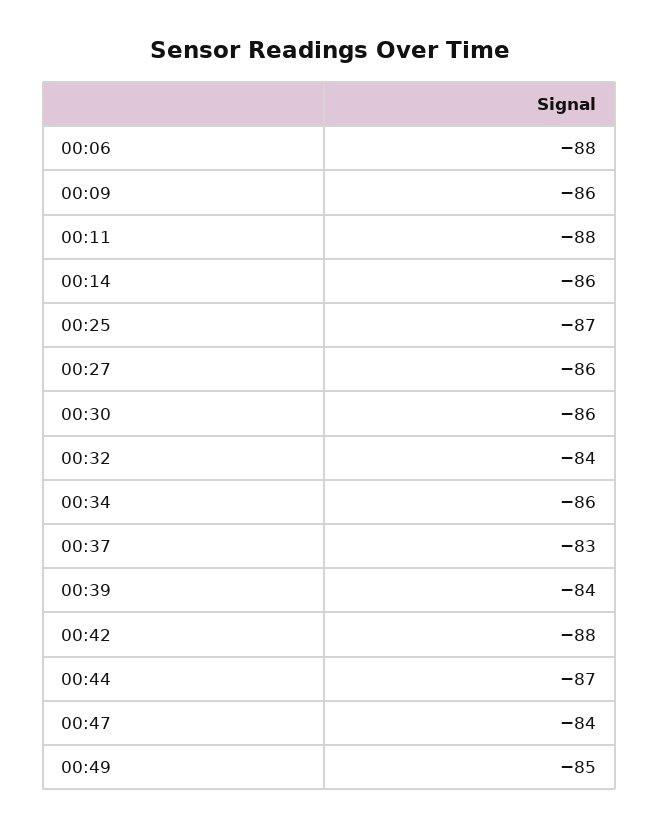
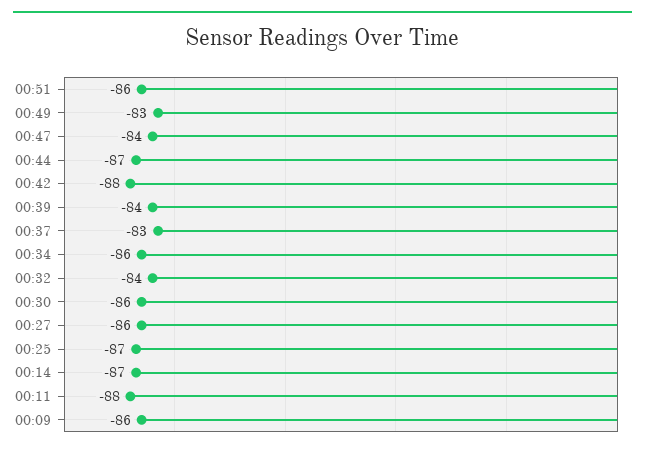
00:06: -88 -> none
00:14: -86 -> -87
00:49: -85 -> -83
00:51: none -> -86

